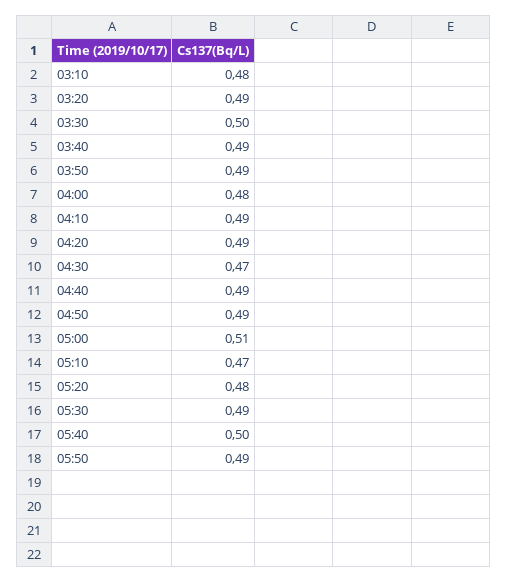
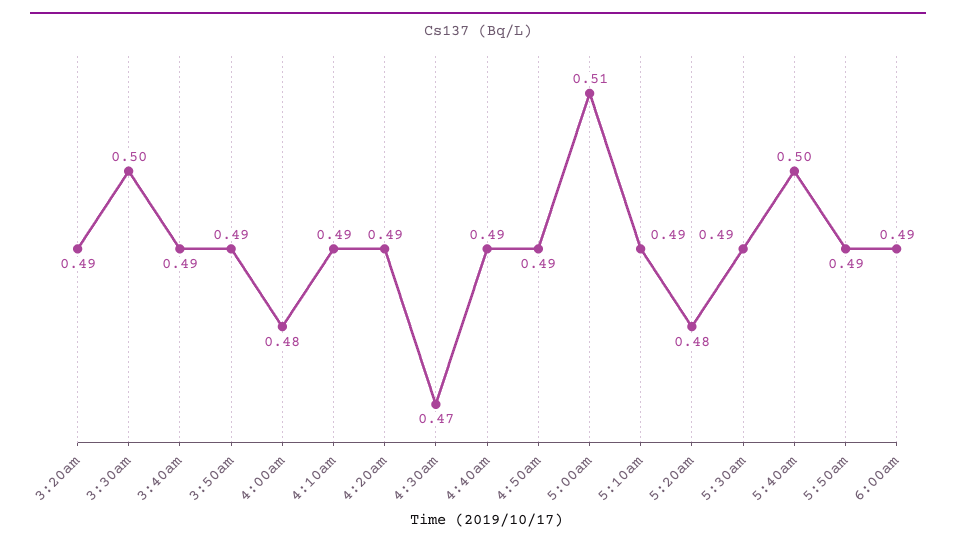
03:10: 0.48 -> none
05:10: 0.47 -> 0.49
6:00am: none -> 0.49

